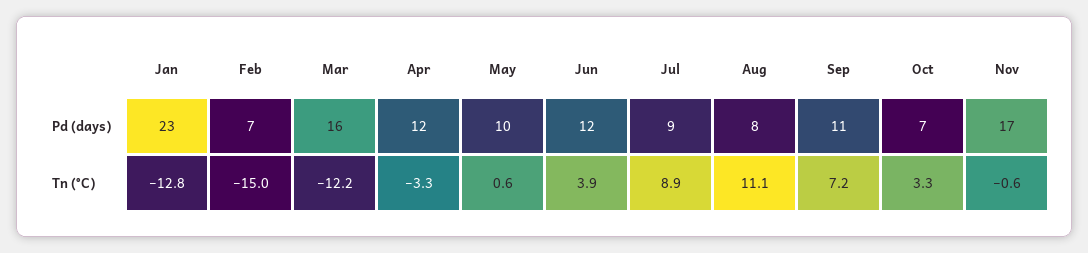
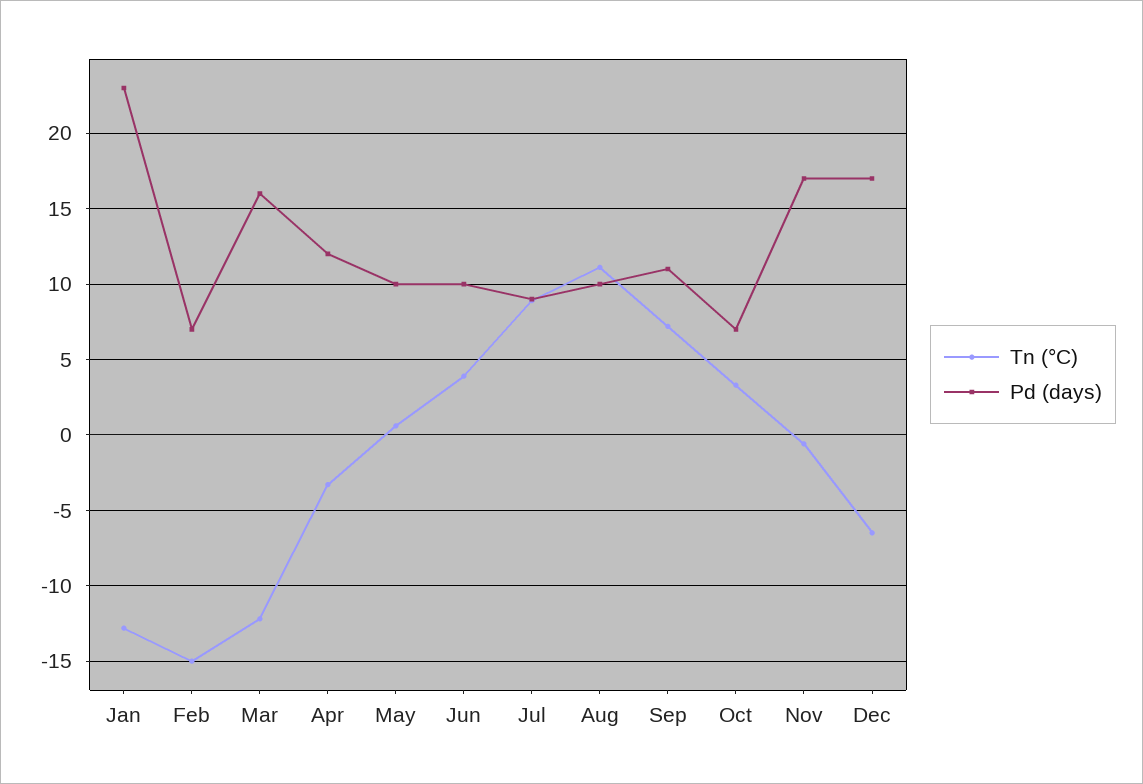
Pd (days), Jun: 12 -> 10
Pd (days), Aug: 8 -> 10
Tn (°C), Dec: none -> -6.5
Pd (days), Dec: none -> 17

